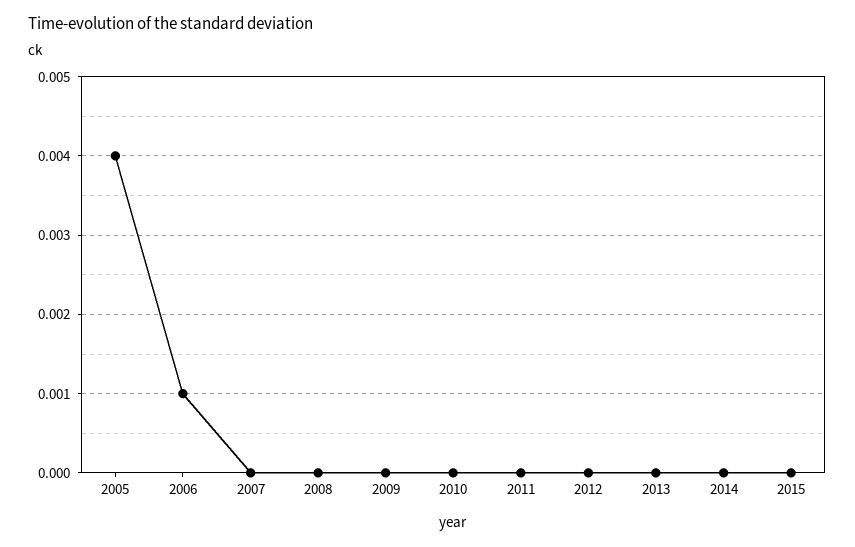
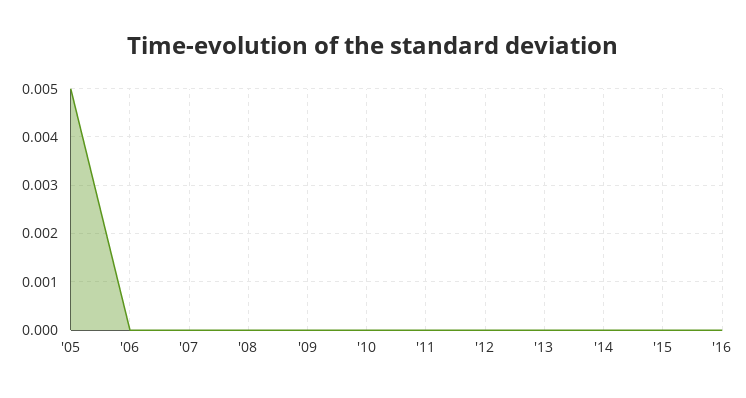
2005: 0.004 -> 0.005
2006: 0.001 -> 0
'16: none -> 0

